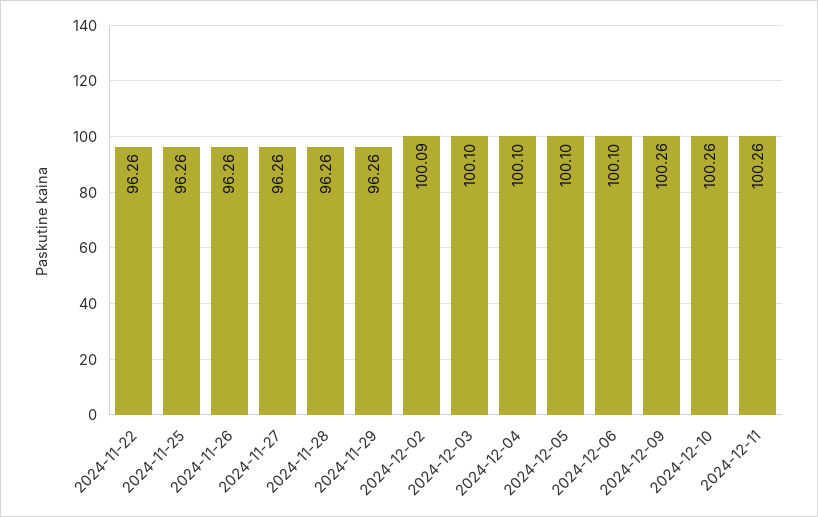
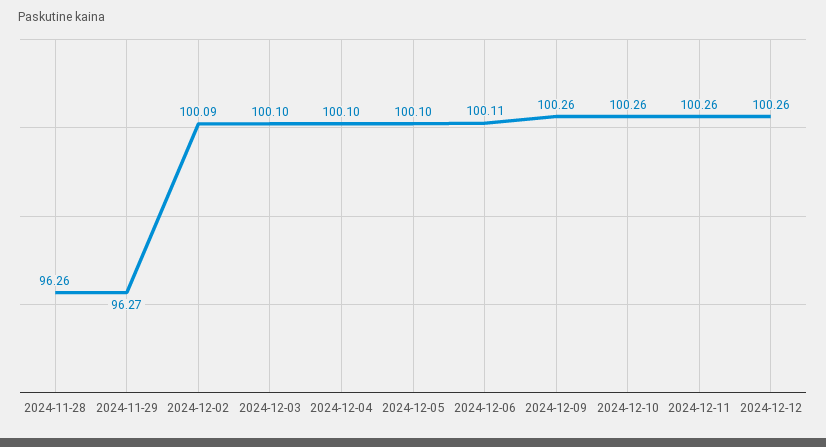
2024-11-22: 96.26 -> none
2024-11-25: 96.26 -> none
2024-11-26: 96.26 -> none
2024-11-27: 96.26 -> none
2024-11-29: 96.26 -> 96.27
2024-12-06: 100.1 -> 100.11
2024-12-12: none -> 100.26

